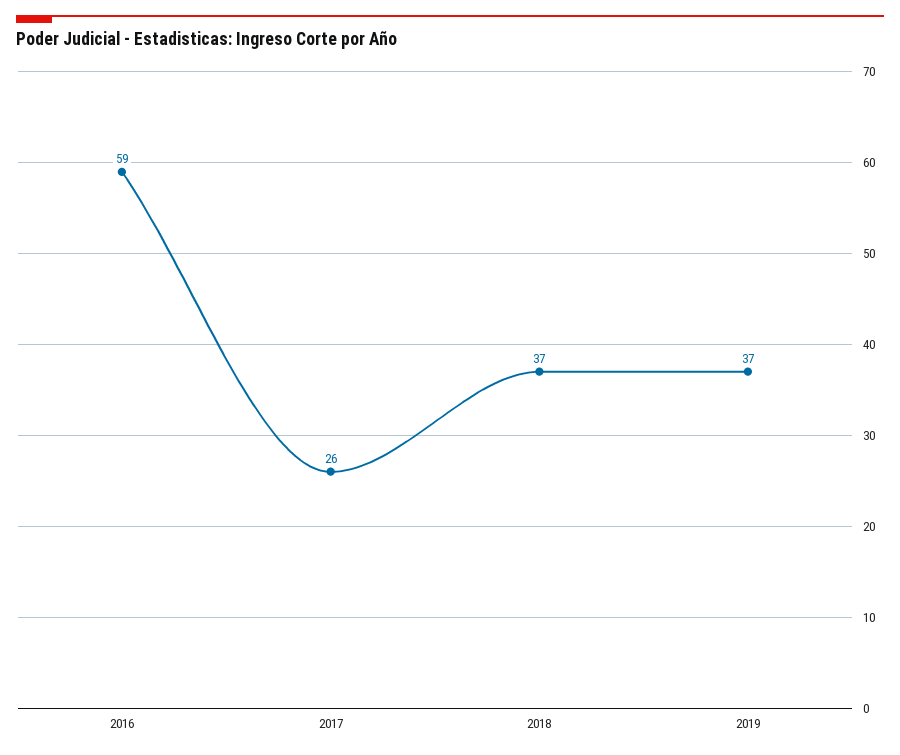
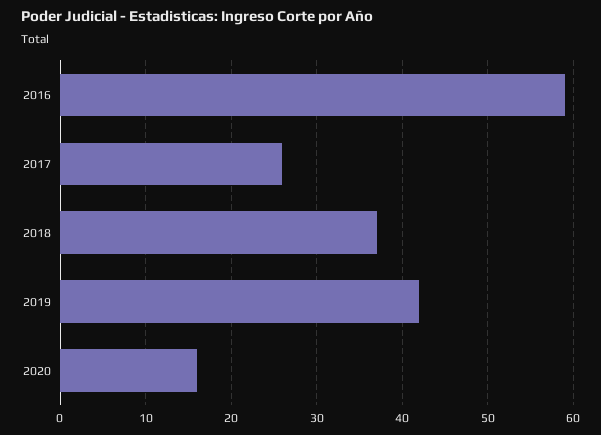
2019: 37 -> 42
2020: none -> 16

